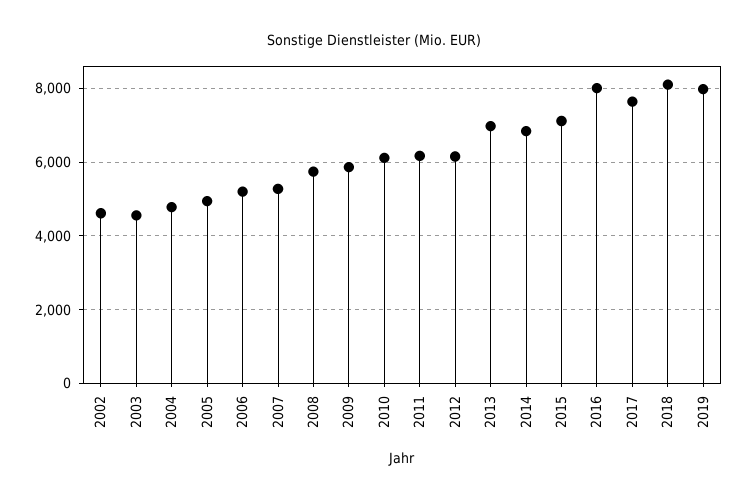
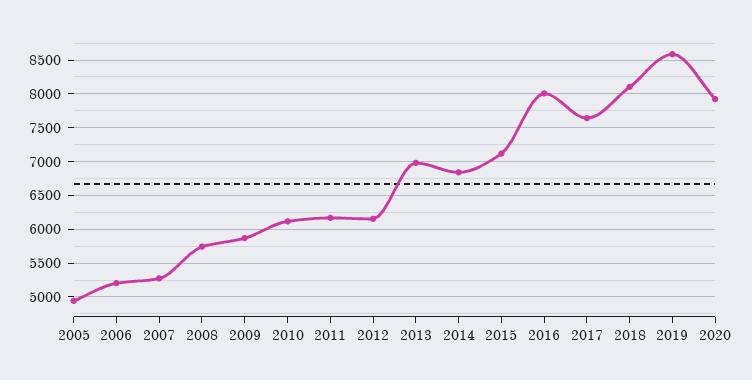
2002: 4600 -> none
2003: 4600 -> none
2004: 4800 -> none
2019: 8000 -> 8600
2020: none -> 7900

